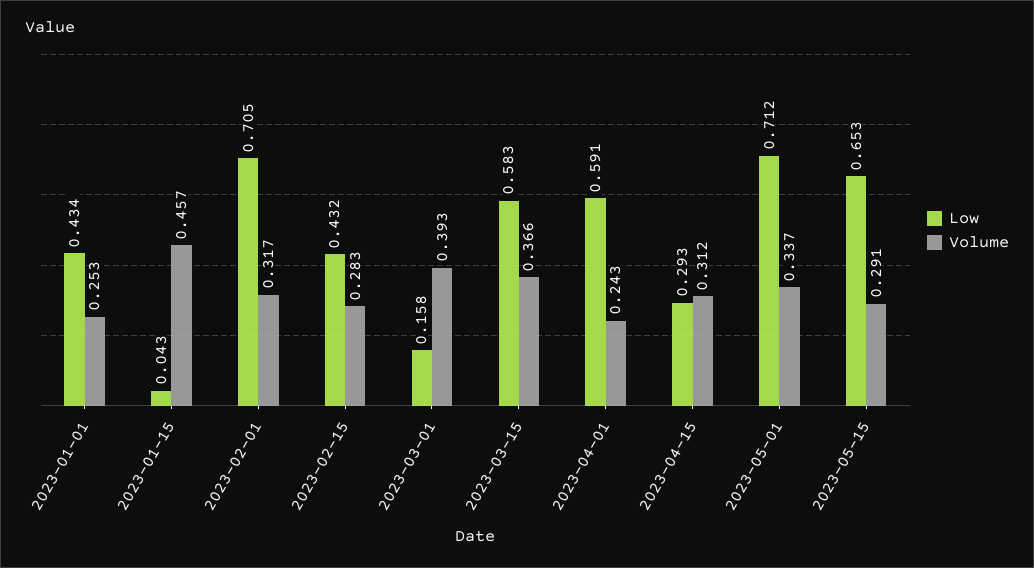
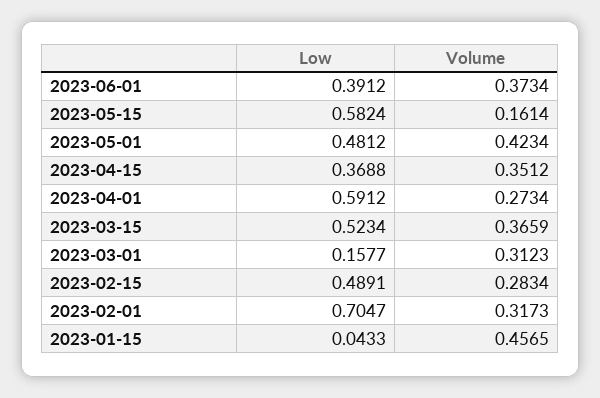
Low, 2023-01-01: 0.434 -> none
Volume, 2023-01-01: 0.253 -> none
Low, 2023-02-15: 0.432 -> 0.4891
Volume, 2023-03-01: 0.393 -> 0.3123
Low, 2023-03-15: 0.583 -> 0.5234
Volume, 2023-04-01: 0.243 -> 0.2734
Low, 2023-04-15: 0.293 -> 0.3688
Volume, 2023-04-15: 0.312 -> 0.3512
Low, 2023-05-01: 0.712 -> 0.4812
Volume, 2023-05-01: 0.337 -> 0.4234
Low, 2023-05-15: 0.653 -> 0.5824
Volume, 2023-05-15: 0.291 -> 0.1614
Low, 2023-06-01: none -> 0.3912
Volume, 2023-06-01: none -> 0.3734

